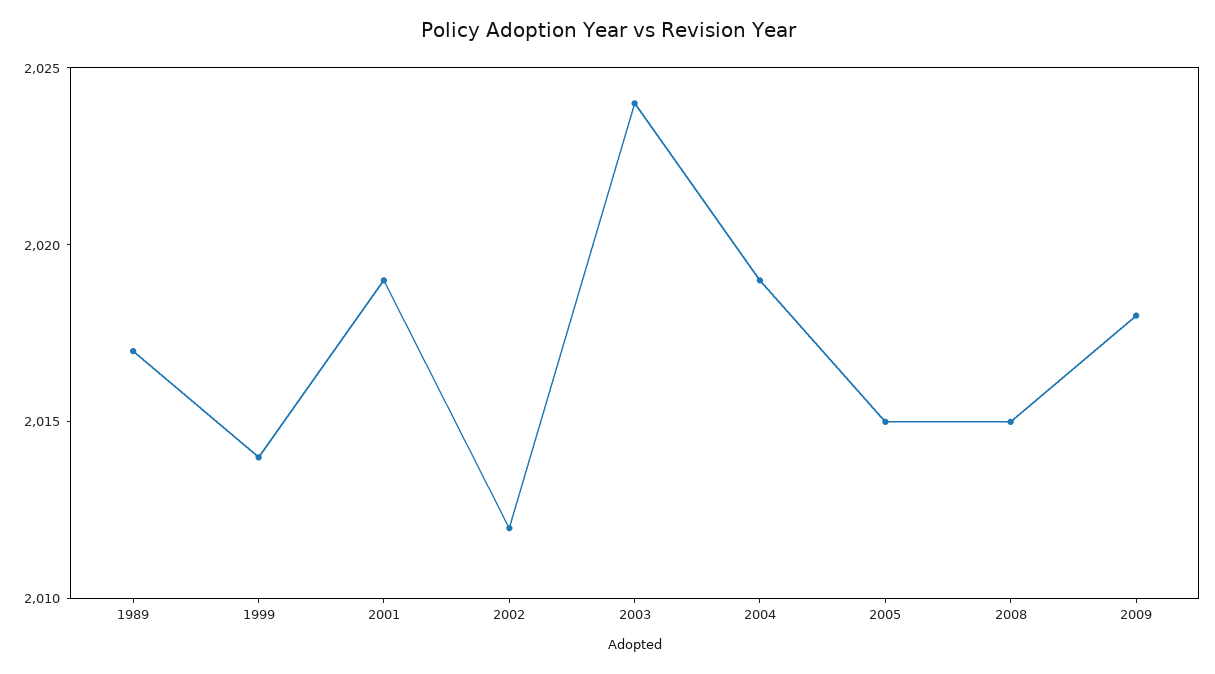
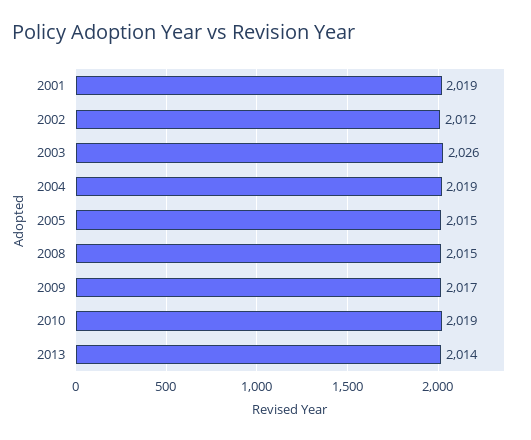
1989: 2017 -> none
1999: 2014 -> none
2003: 2024 -> 2026
2009: 2018 -> 2017
2010: none -> 2019
2013: none -> 2014

